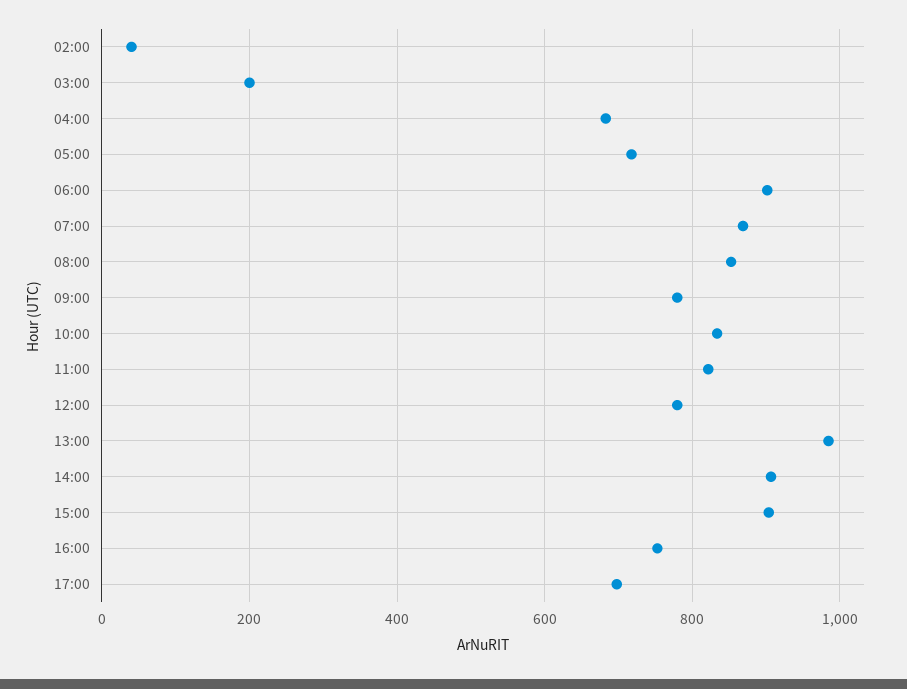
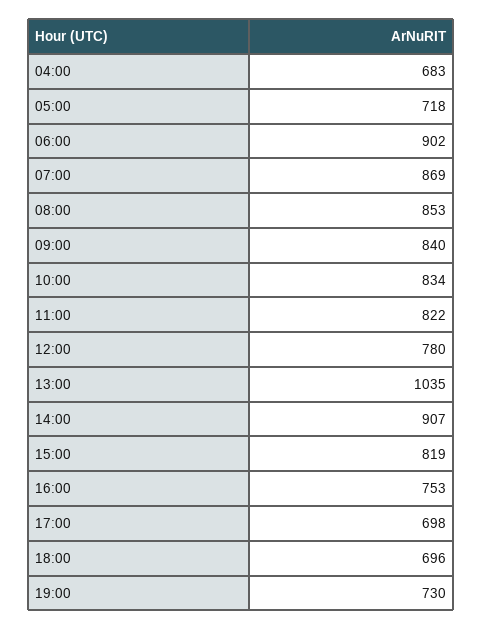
02:00: 40 -> none
03:00: 200 -> none
09:00: 780 -> 840
13:00: 980 -> 1035
15:00: 900 -> 819
18:00: none -> 696
19:00: none -> 730

